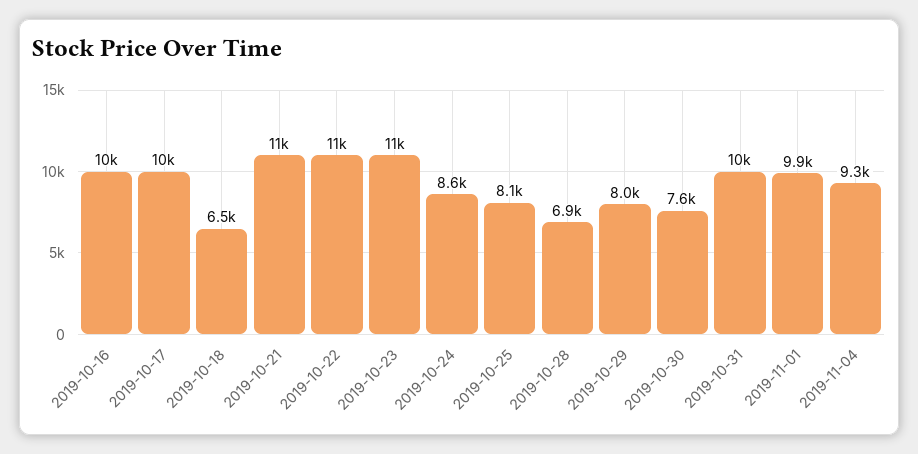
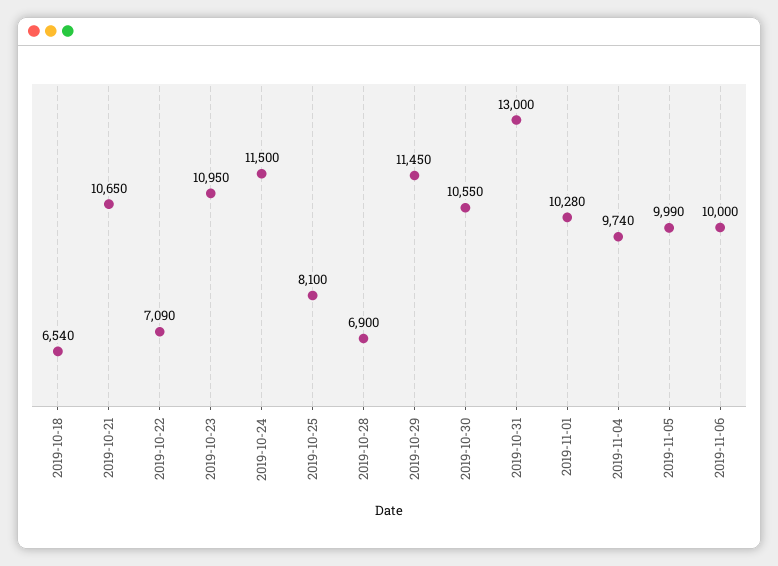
2019-10-16: 10000 -> none
2019-10-17: 10000 -> none
2019-10-22: 11000 -> 7090
2019-10-24: 8600 -> 11500
2019-10-29: 8000 -> 11450
2019-10-30: 7600 -> 10550
2019-10-31: 10000 -> 13000
2019-11-01: 9900 -> 10280
2019-11-04: 9300 -> 9740
2019-11-05: none -> 9990
2019-11-06: none -> 10000

